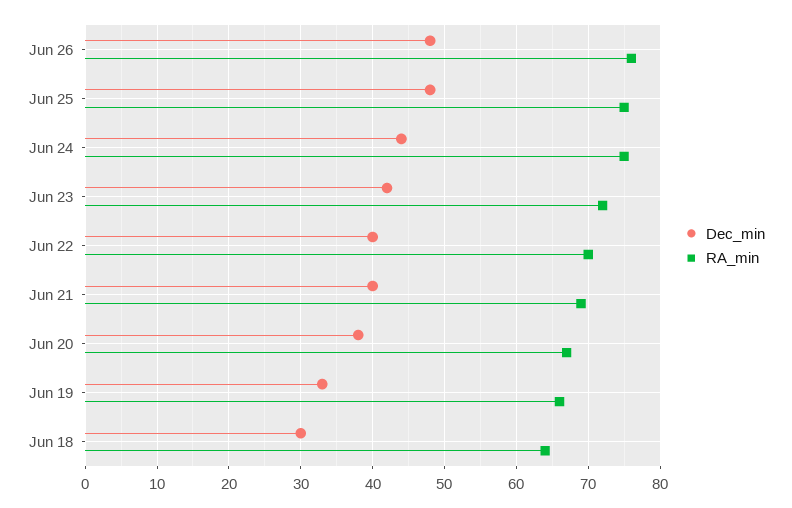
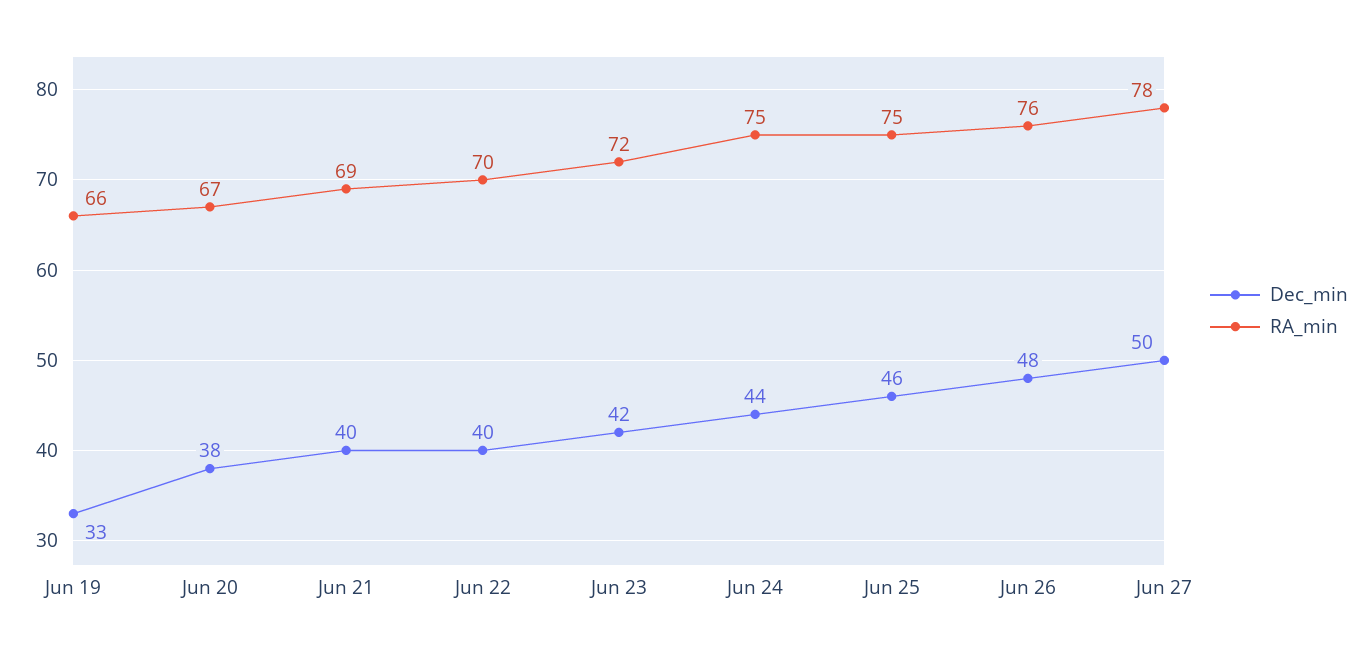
Dec_min, Jun 25: 48 -> 46
Dec_min, Jun 18: 30 -> none
RA_min, Jun 18: 64 -> none
Dec_min, Jun 27: none -> 50
RA_min, Jun 27: none -> 78

